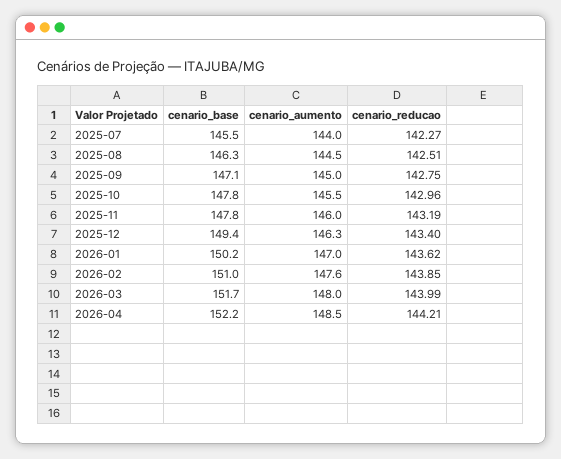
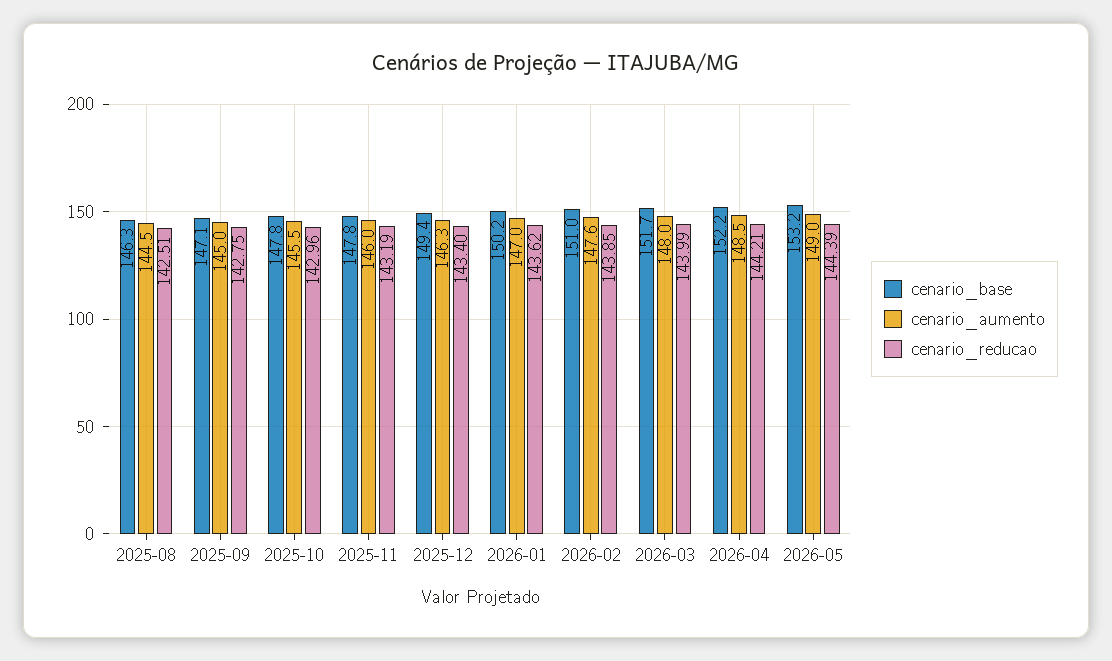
cenario_base, 2025-07: 145.5 -> none
cenario_aumento, 2025-07: 144 -> none
cenario_reducao, 2025-07: 142.27 -> none
cenario_base, 2026-05: none -> 153.2
cenario_aumento, 2026-05: none -> 149
cenario_reducao, 2026-05: none -> 144.39

